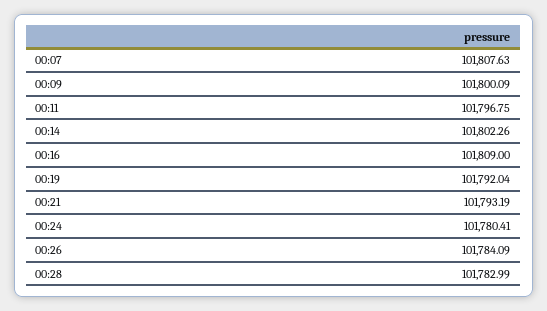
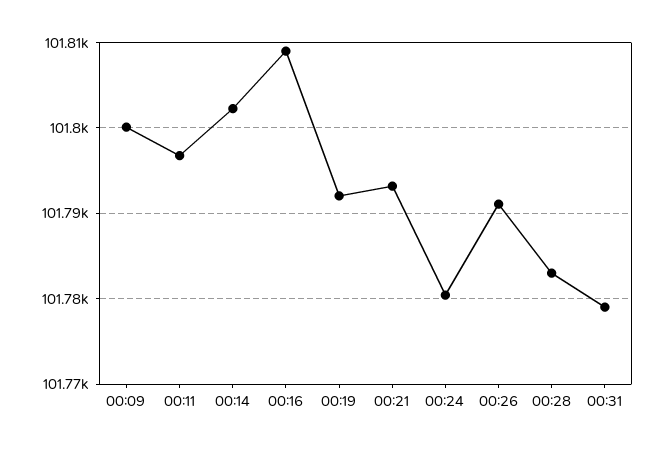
00:07: 101807.63 -> none
00:26: 101784.09 -> 101791
00:31: none -> 101779

